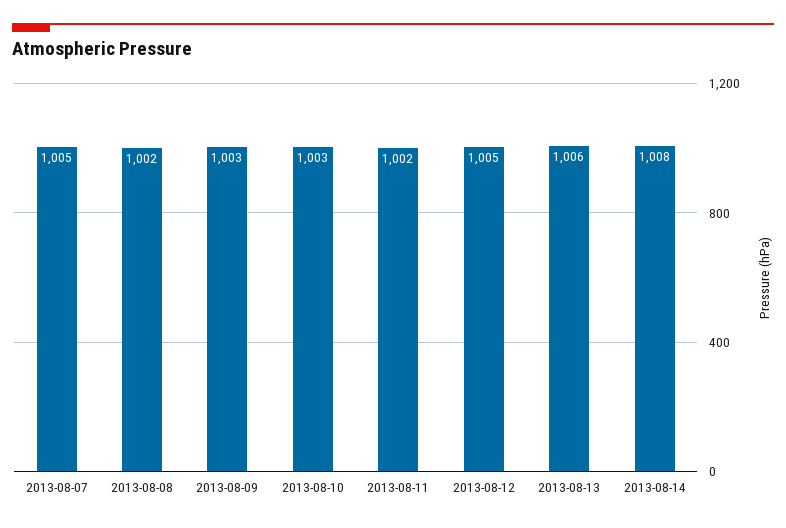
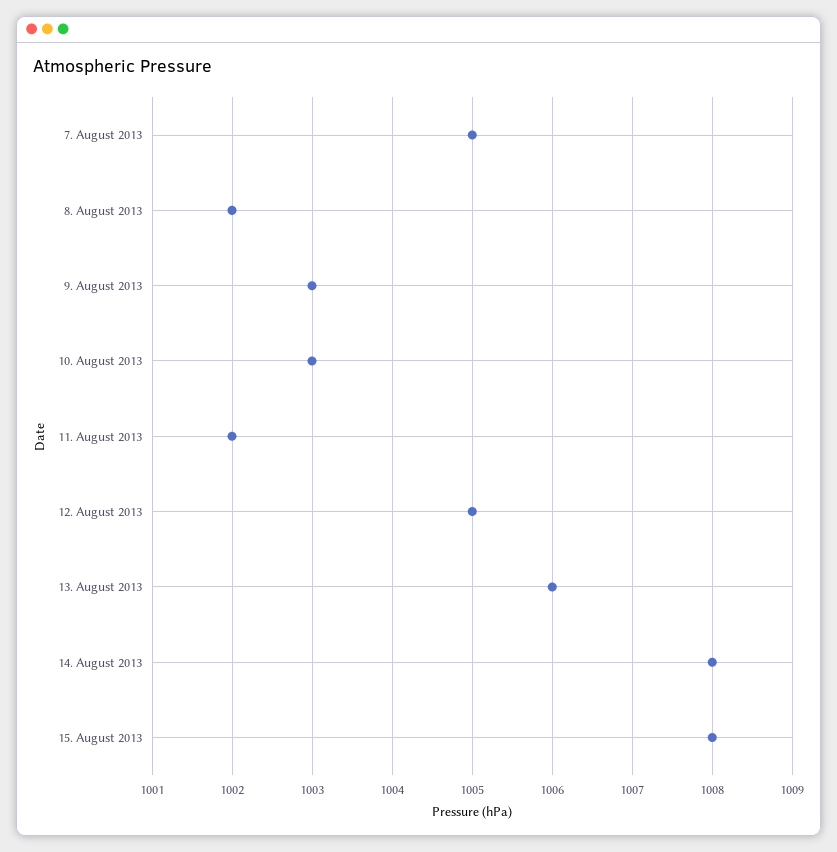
15. August 2013: none -> 1008

